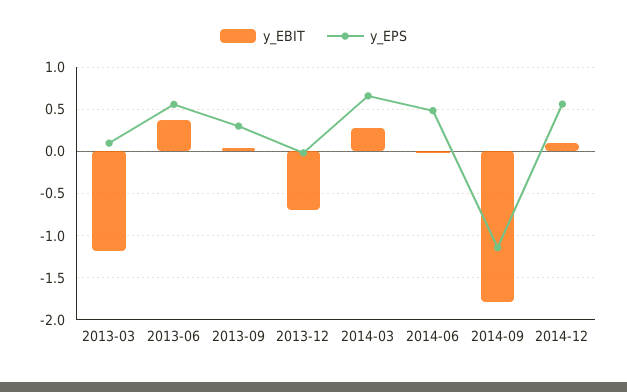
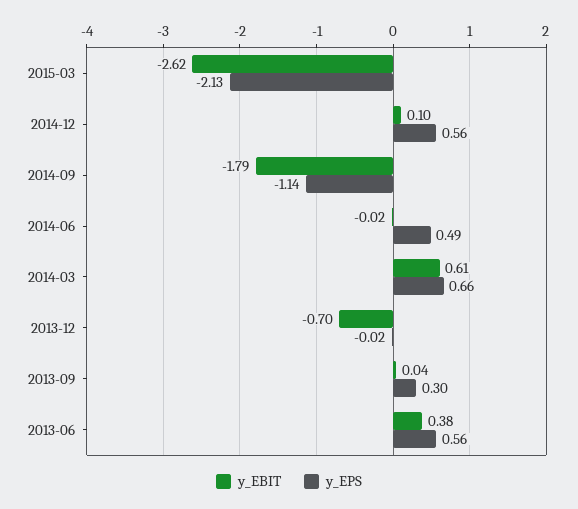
y_EBIT, 2013-03: -1.2 -> none
y_EPS, 2013-03: 0.1 -> none
y_EBIT, 2014-03: 0.3 -> 0.61
y_EBIT, 2015-03: none -> -2.62
y_EPS, 2015-03: none -> -2.13

